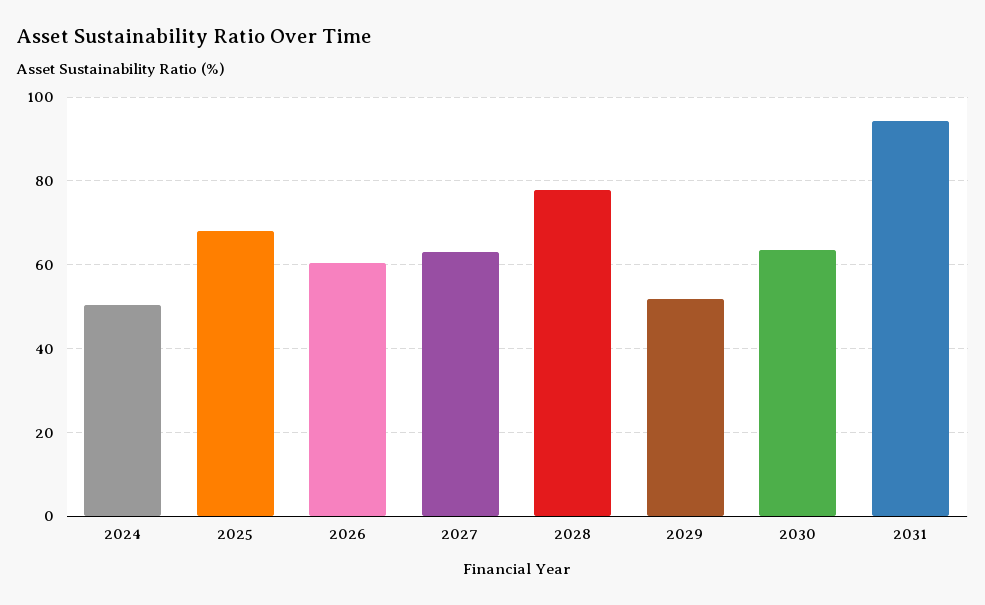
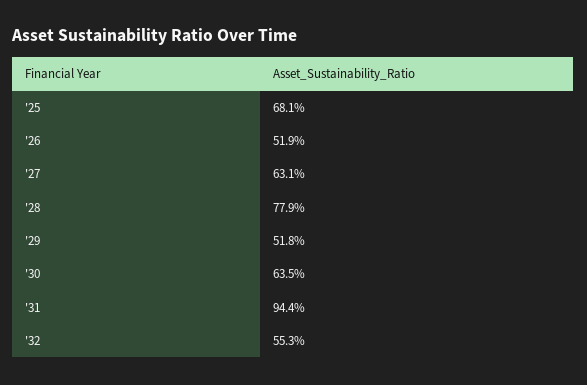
2024: 50 -> none
2026: 60 -> 51.9
'32: none -> 55.3

